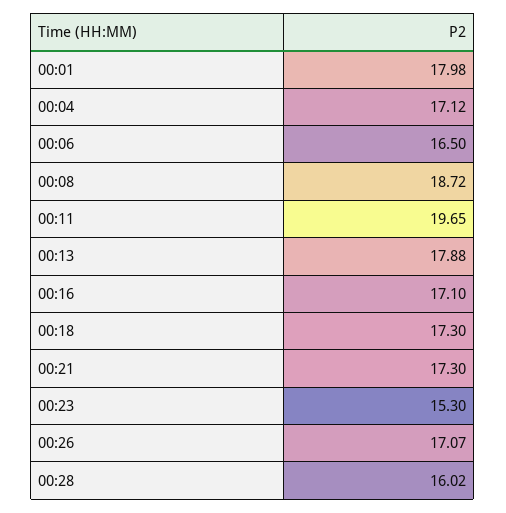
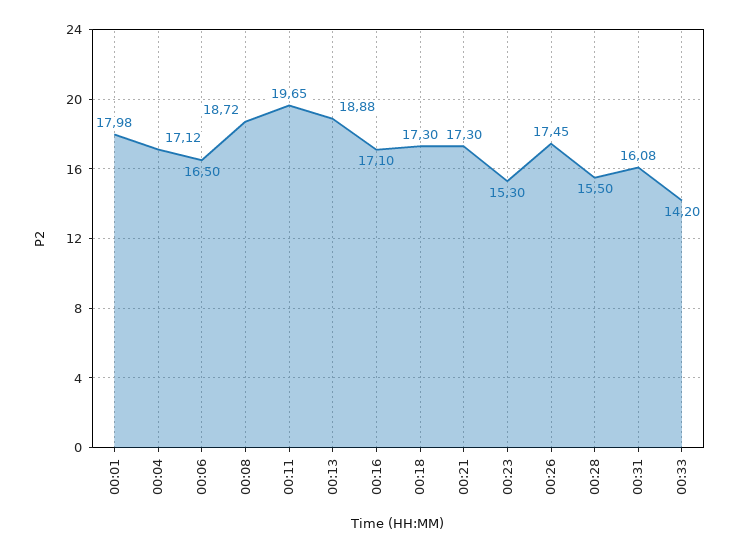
00:13: 17.88 -> 18.88
00:26: 17.07 -> 17.45
00:28: 16.02 -> 15.5
00:31: none -> 16.08
00:33: none -> 14.2

